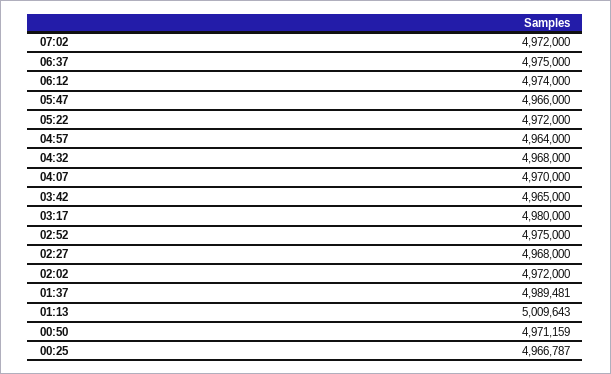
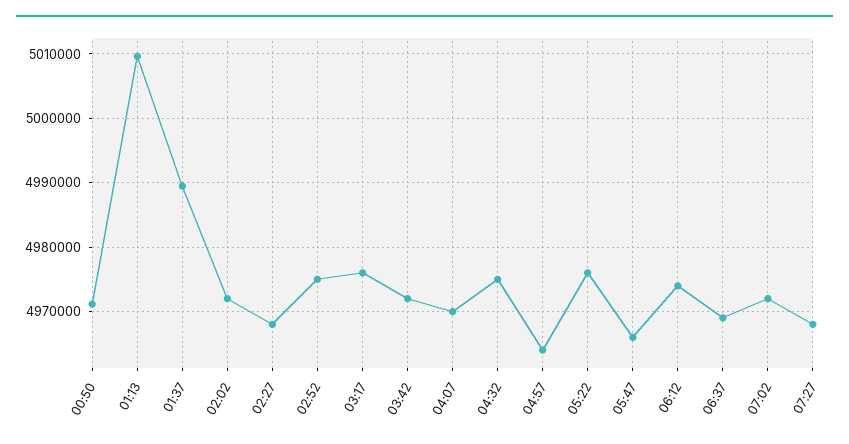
06:37: 4975000 -> 4969000
05:22: 4972000 -> 4976000
04:32: 4968000 -> 4975000
03:42: 4965000 -> 4972000
03:17: 4980000 -> 4976000
00:25: 4966787 -> none
07:27: none -> 4968000

